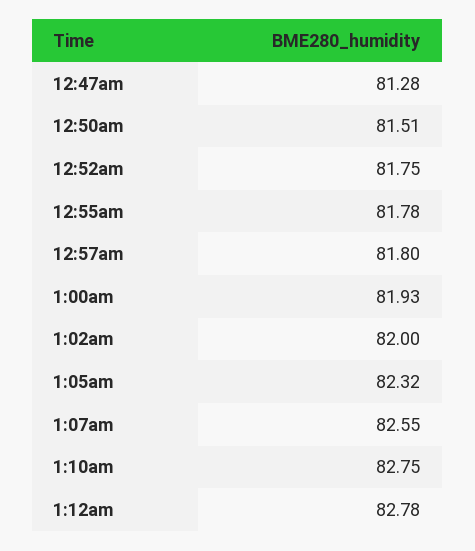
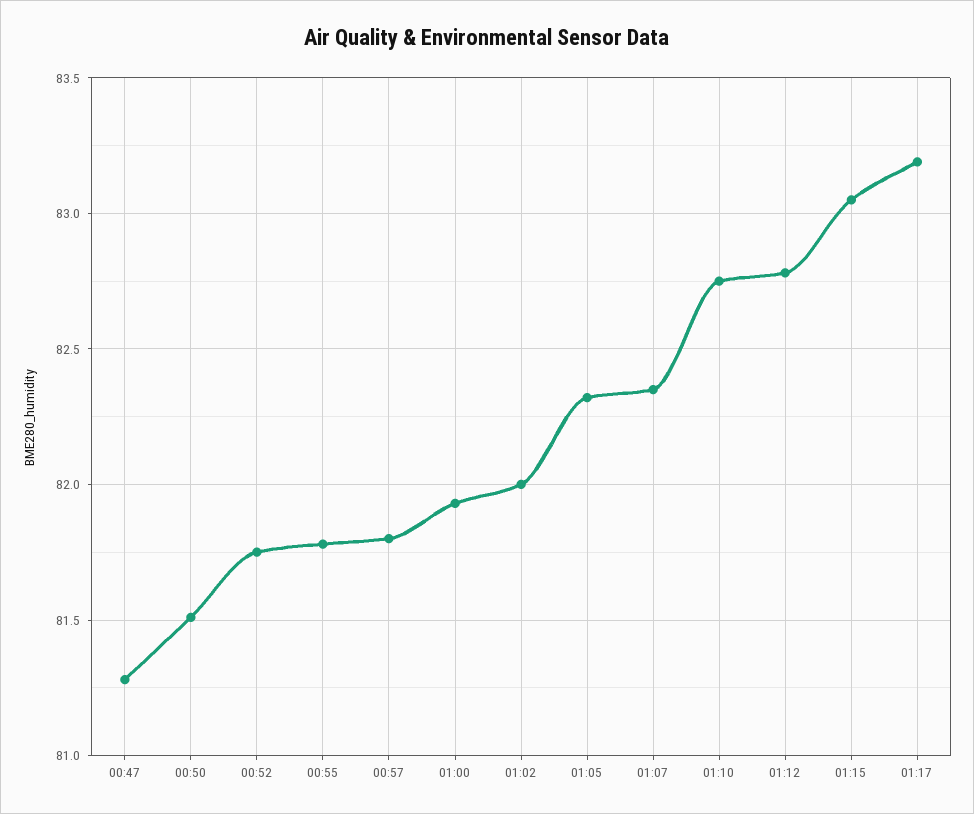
1:07am: 82.55 -> 82.35
01:15: none -> 83.05
01:17: none -> 83.2

